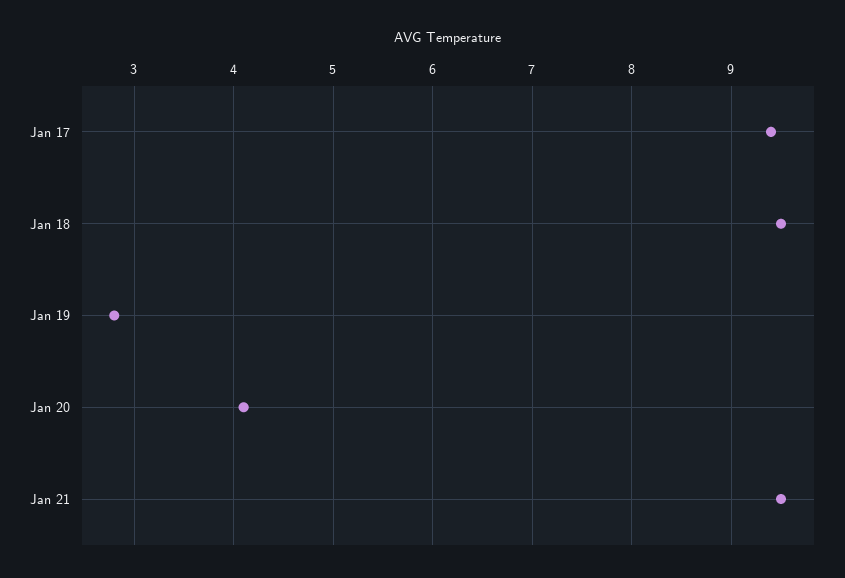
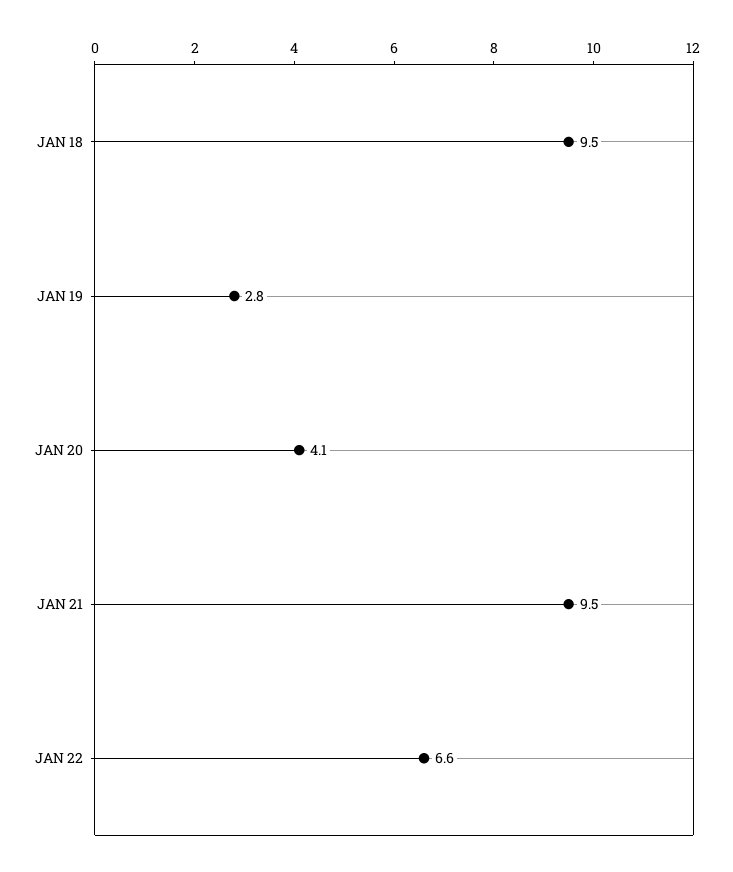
Jan 17: 9.4 -> none
JAN 22: none -> 6.6

